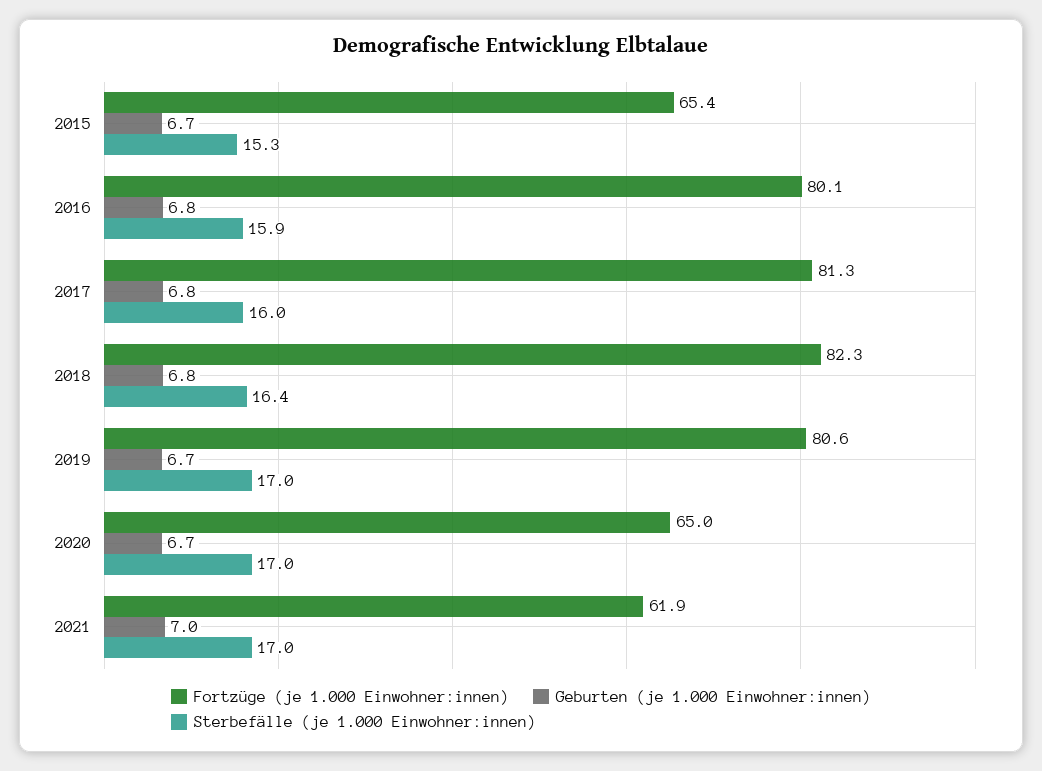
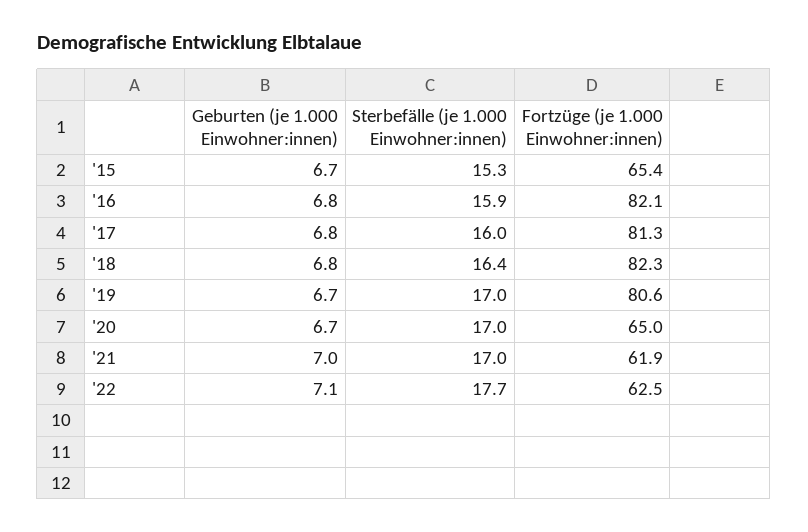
Fortzüge (je 1.000 Einwohner:innen), 2016: 80.1 -> 82.1
Geburten (je 1.000 Einwohner:innen), '22: none -> 7.1
Sterbefälle (je 1.000 Einwohner:innen), '22: none -> 17.7
Fortzüge (je 1.000 Einwohner:innen), '22: none -> 62.5

